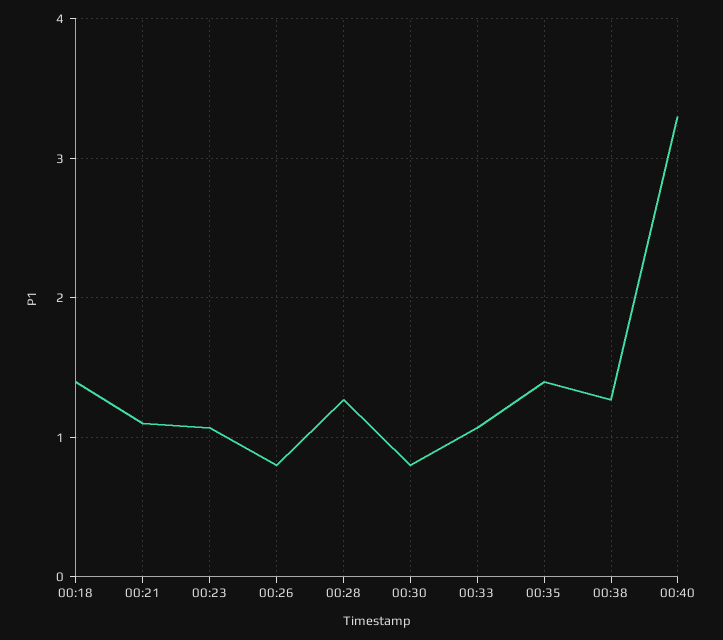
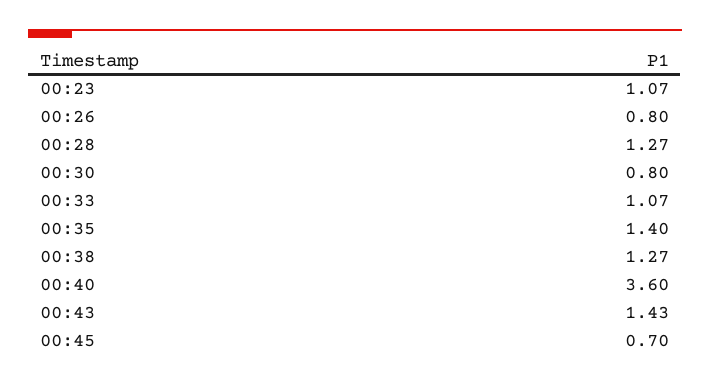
00:18: 1.4 -> none
00:21: 1.1 -> none
00:40: 3.3 -> 3.6
00:43: none -> 1.43
00:45: none -> 0.7

